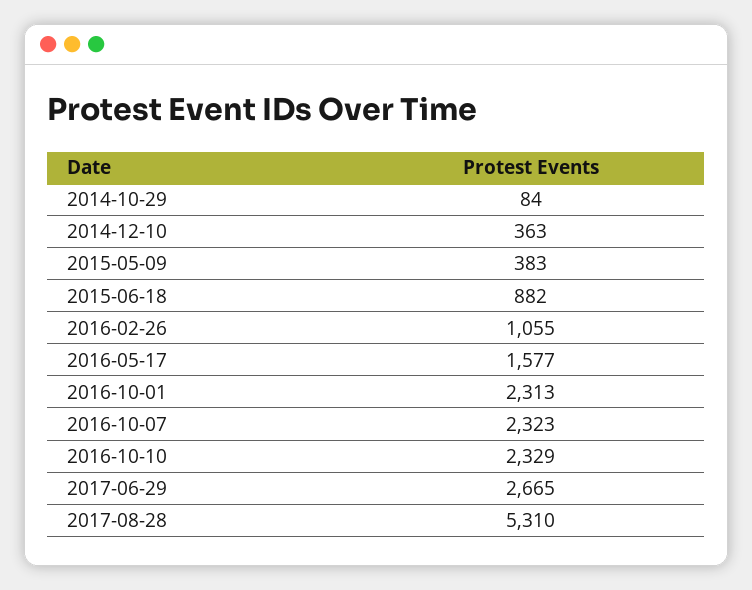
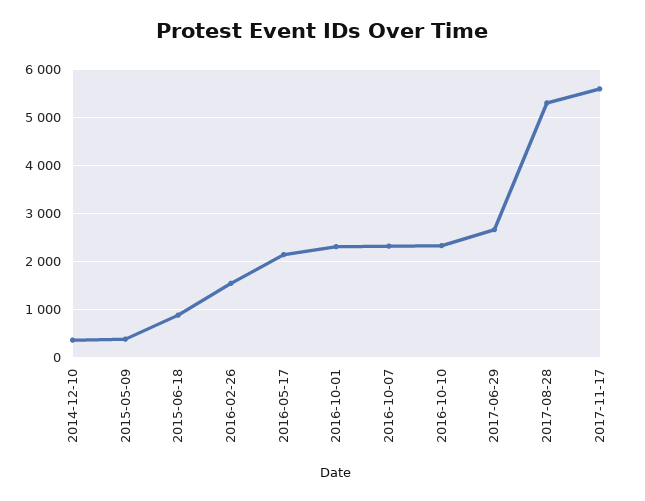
2014-10-29: 84 -> none
2016-02-26: 1055 -> 1600
2016-05-17: 1577 -> 2200
2017-11-17: none -> 5600

